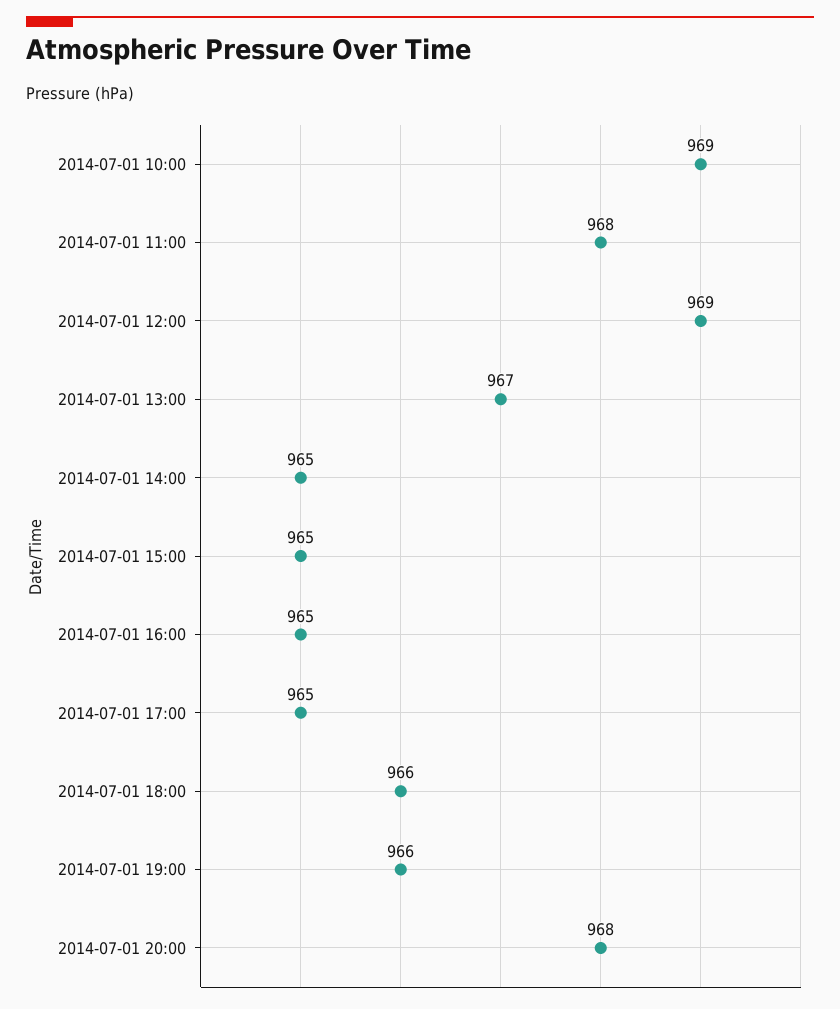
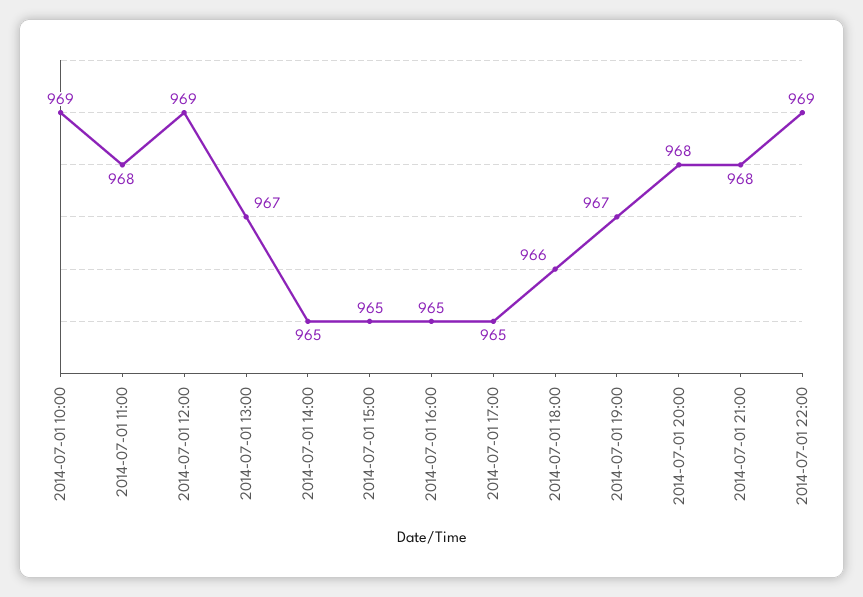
2014-07-01 19:00: 966 -> 967
2014-07-01 21:00: none -> 968
2014-07-01 22:00: none -> 969

